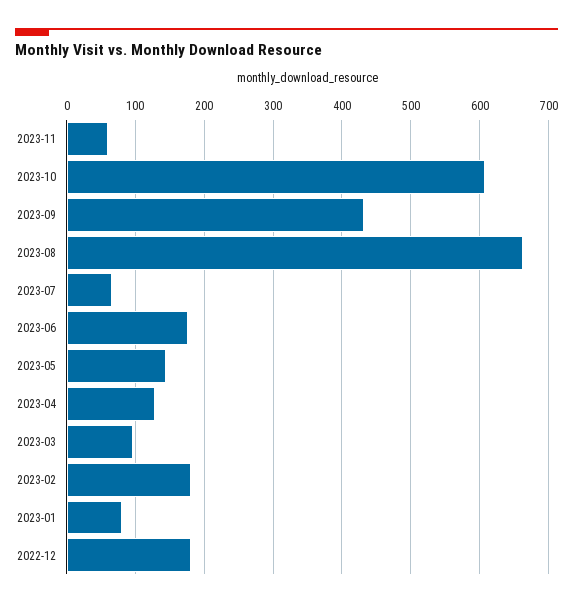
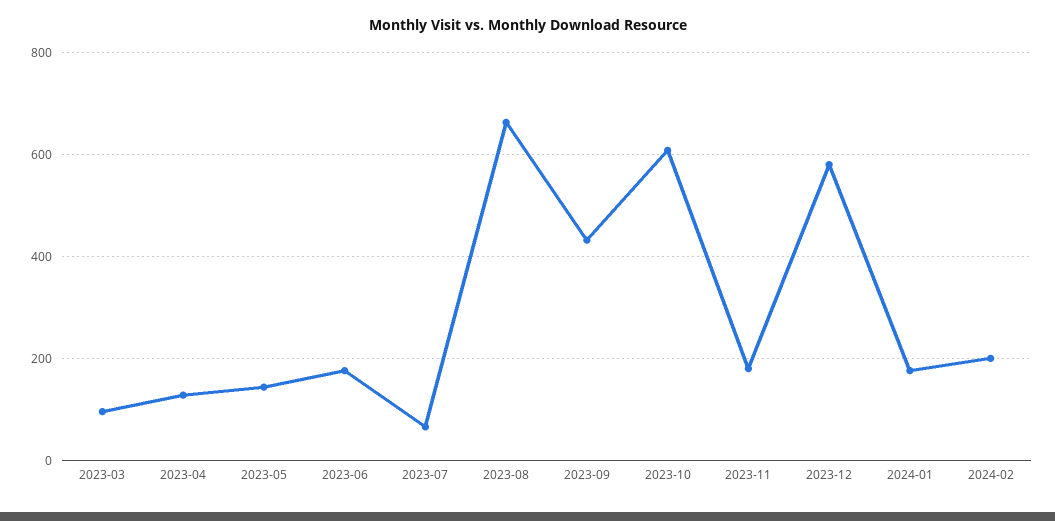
2023-11: 60 -> 180
2023-02: 180 -> none
2023-01: 80 -> none
2022-12: 180 -> none
2023-12: none -> 580
2024-01: none -> 180
2024-02: none -> 200

